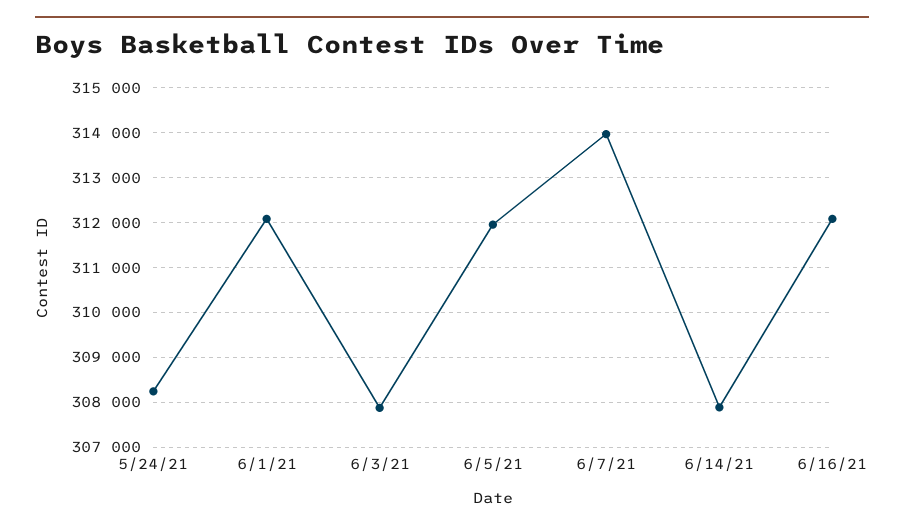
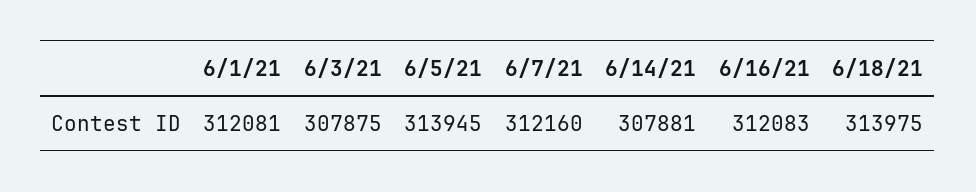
5/24/21: 308200 -> none
6/5/21: 312000 -> 313945
6/7/21: 314000 -> 312160
6/18/21: none -> 313975

